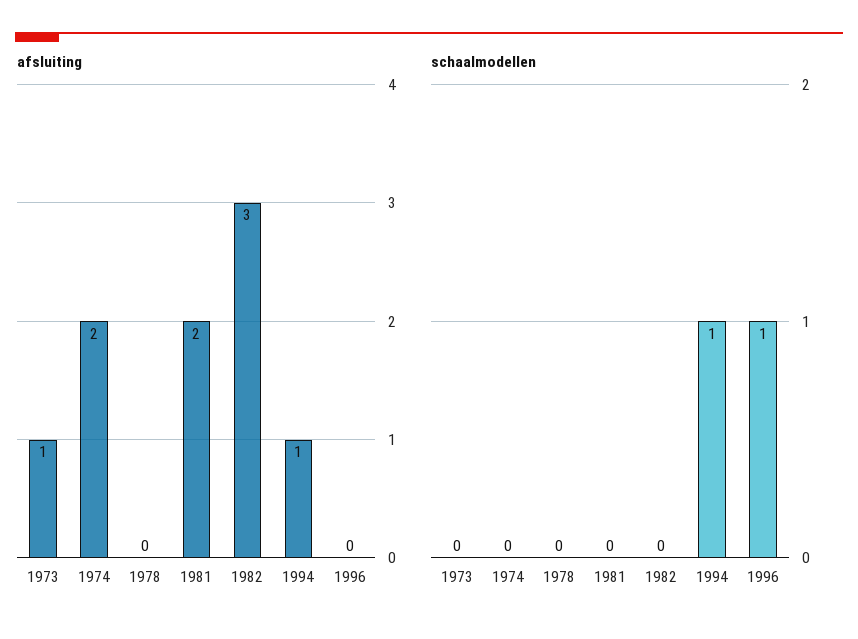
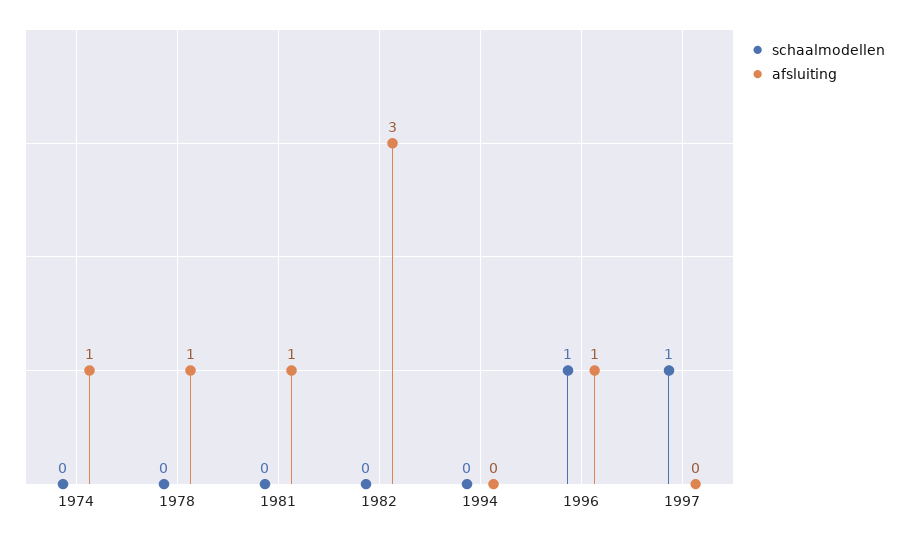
afsluiting, 1973: 1 -> none
afsluiting, 1974: 2 -> 1
afsluiting, 1978: 0 -> 1
afsluiting, 1981: 2 -> 1
afsluiting, 1994: 1 -> 0
afsluiting, 1996: 0 -> 1
schaalmodellen, 1973: 0 -> none
schaalmodellen, 1994: 1 -> 0
schaalmodellen, 1997: none -> 1
afsluiting, 1997: none -> 0

